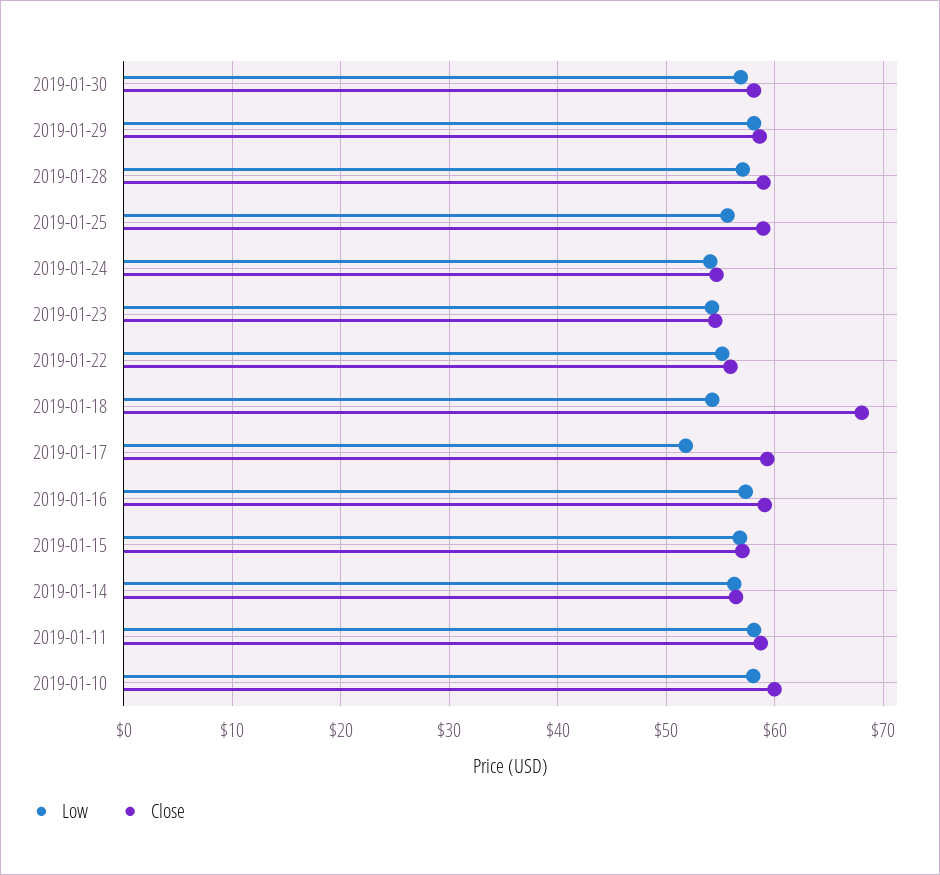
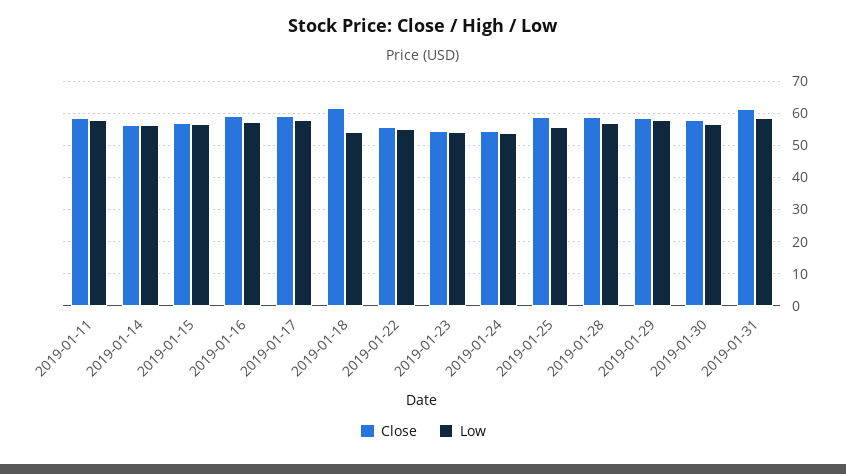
Close, 2019-01-18: 68 -> 62
Low, 2019-01-17: 52 -> 58
Low, 2019-01-10: 58 -> none
Close, 2019-01-10: 60 -> none
Close, 2019-01-31: none -> 62
Low, 2019-01-31: none -> 58

